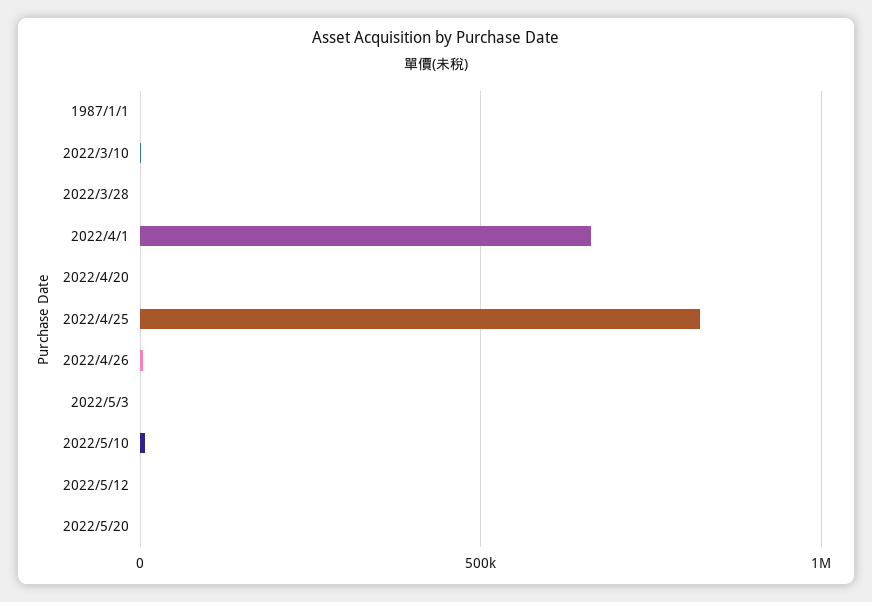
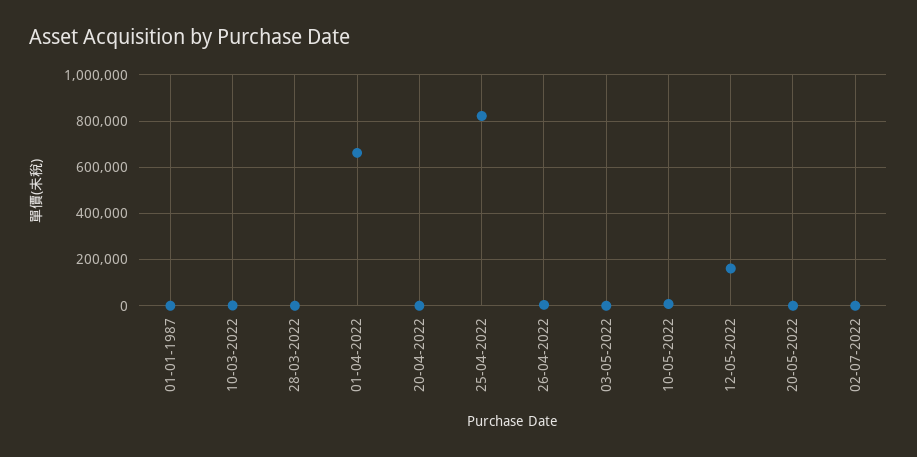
2022/5/12: 0 -> 150000
02-07-2022: none -> 0

